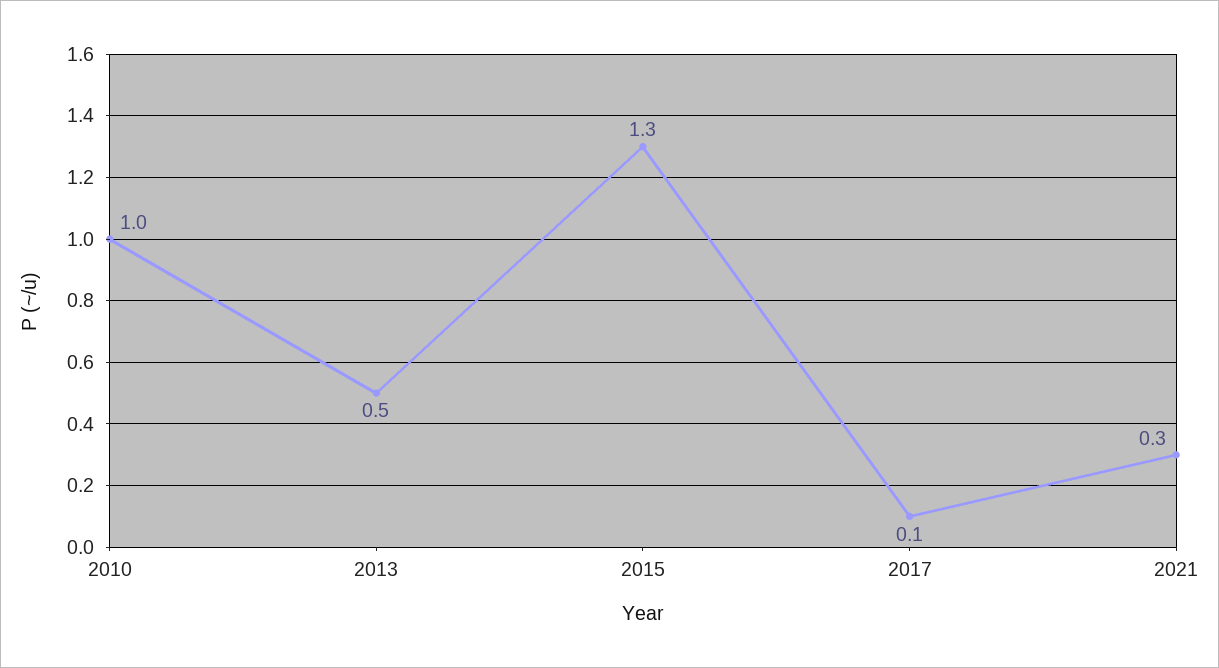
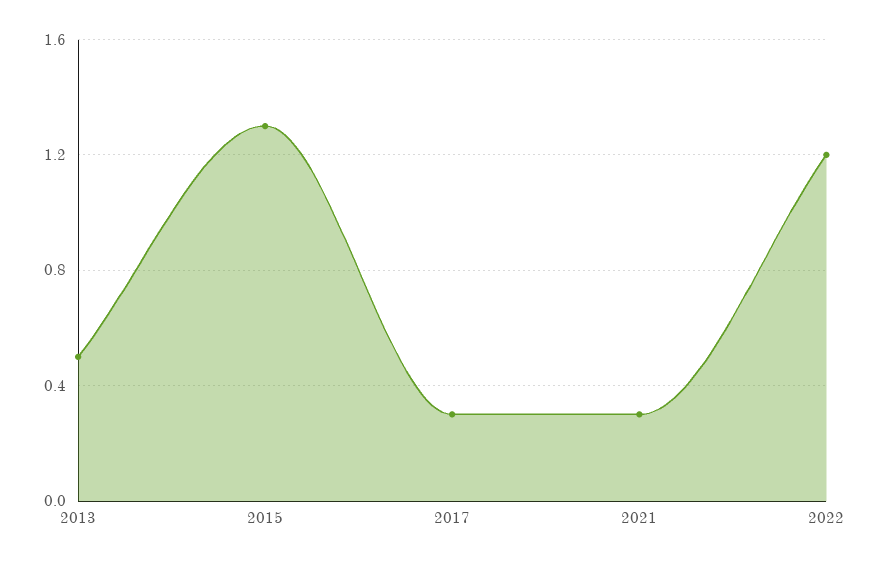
2010: 1 -> none
2017: 0.1 -> 0.3
2022: none -> 1.2

